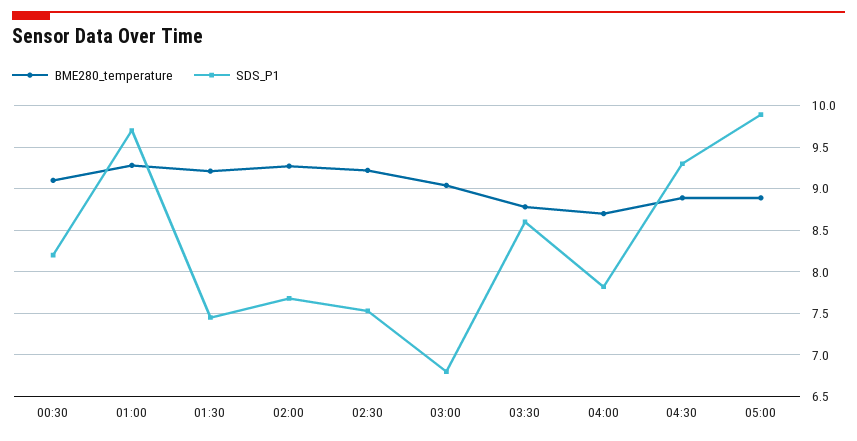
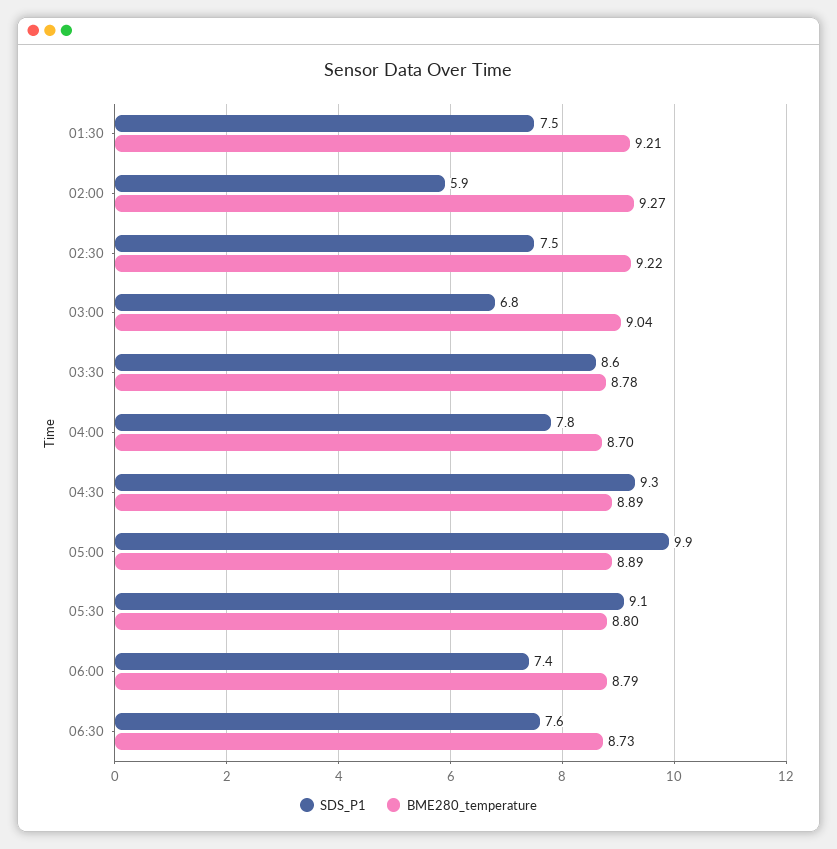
BME280_temperature, 00:30: 9.1 -> none
SDS_P1, 00:30: 8.2 -> none
BME280_temperature, 01:00: 9.3 -> none
SDS_P1, 01:00: 9.7 -> none
SDS_P1, 02:00: 7.7 -> 5.9
SDS_P1, 05:30: none -> 9.1
BME280_temperature, 05:30: none -> 8.8
SDS_P1, 06:00: none -> 7.4
BME280_temperature, 06:00: none -> 8.79
SDS_P1, 06:30: none -> 7.6
BME280_temperature, 06:30: none -> 8.73

